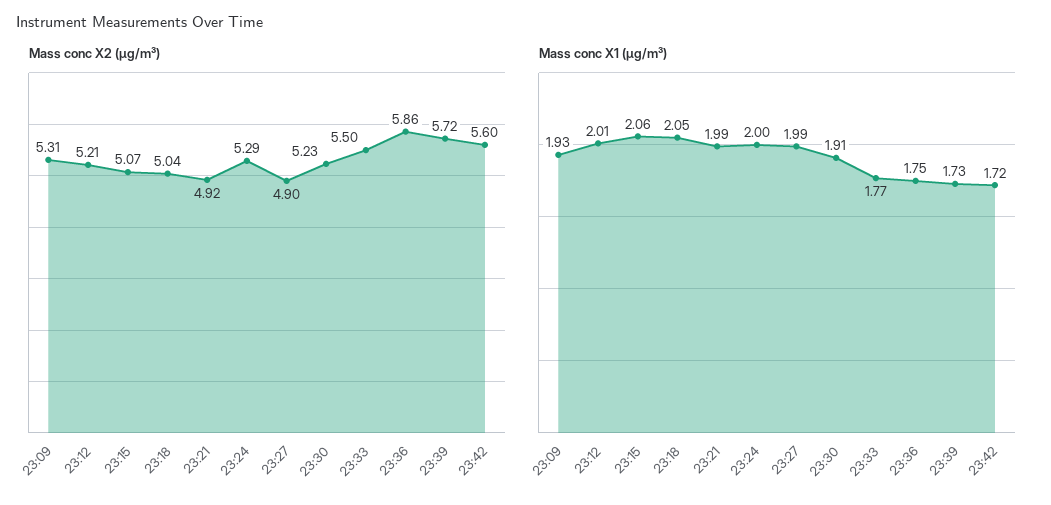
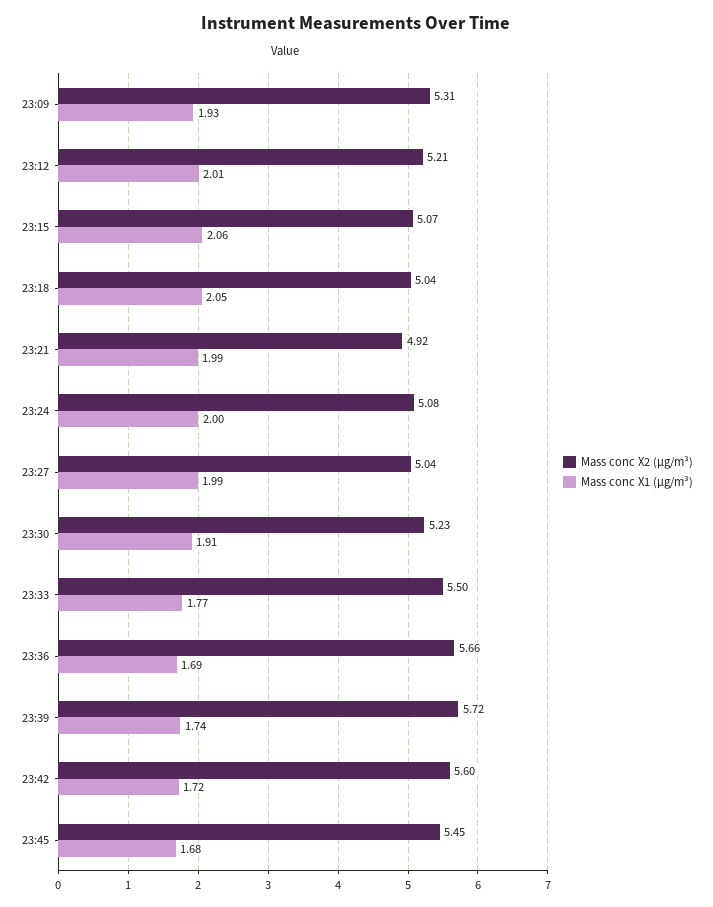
Mass conc X2 (μg/m³), 23:24: 5.29 -> 5.08
Mass conc X2 (μg/m³), 23:27: 4.9 -> 5.04
Mass conc X2 (μg/m³), 23:36: 5.86 -> 5.66
Mass conc X1 (μg/m³), 23:36: 1.75 -> 1.69
Mass conc X1 (μg/m³), 23:39: 1.73 -> 1.74
Mass conc X2 (μg/m³), 23:45: none -> 5.45
Mass conc X1 (μg/m³), 23:45: none -> 1.68

